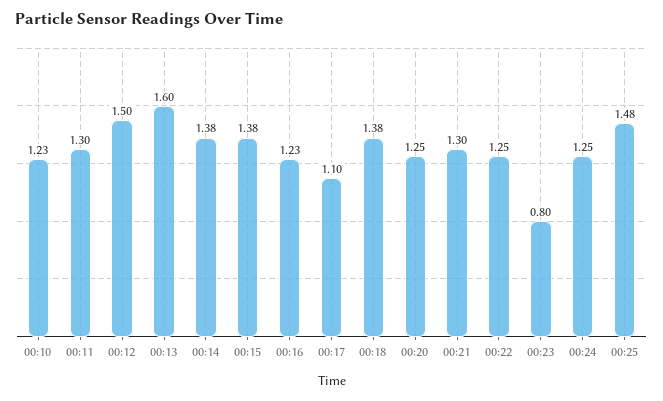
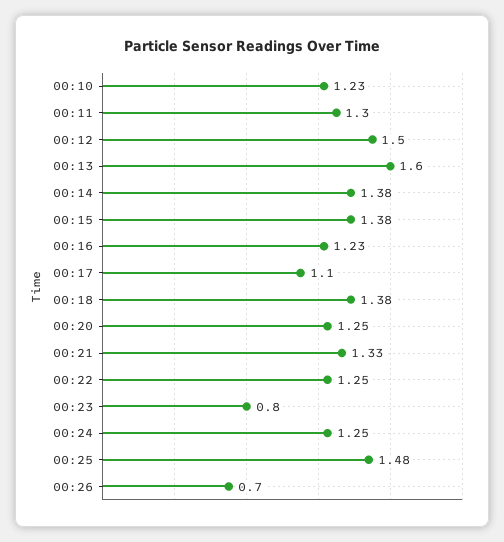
00:21: 1.3 -> 1.33
00:26: none -> 0.7

